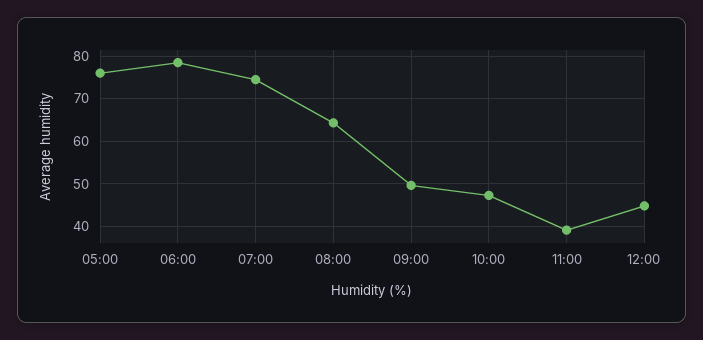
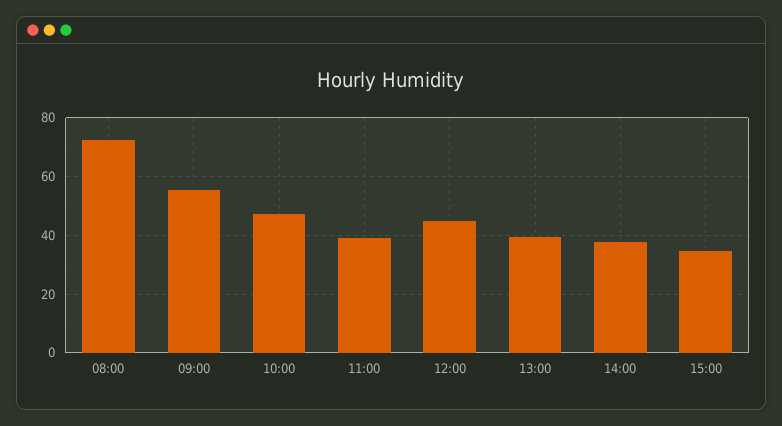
05:00: 76 -> none
06:00: 78 -> none
07:00: 74 -> none
08:00: 64 -> 72.5
09:00: 50 -> 55
13:00: none -> 40
14:00: none -> 37.5
15:00: none -> 35

